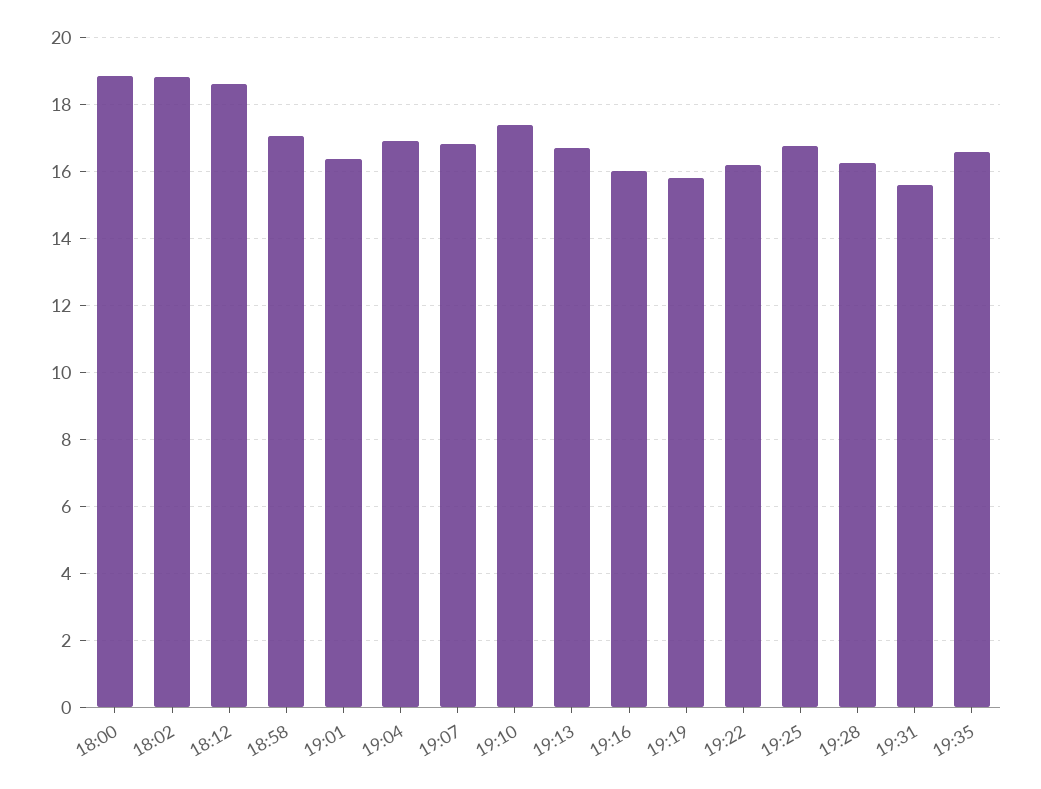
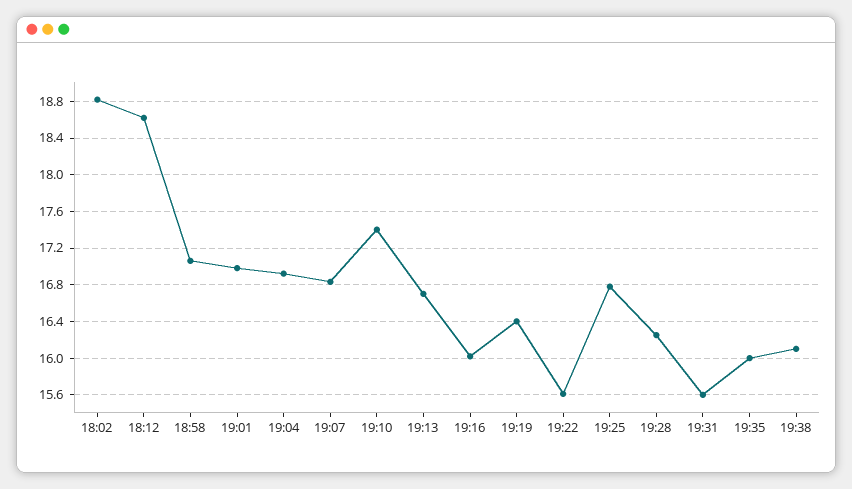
18:00: 18.8 -> none
19:01: 16.4 -> 17
19:19: 15.8 -> 16.4
19:22: 16.2 -> 15.6
19:35: 16.6 -> 16
19:38: none -> 16.1

